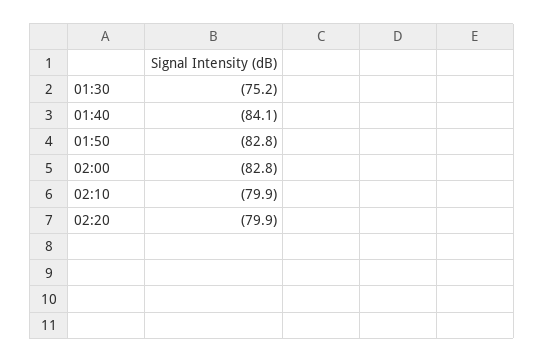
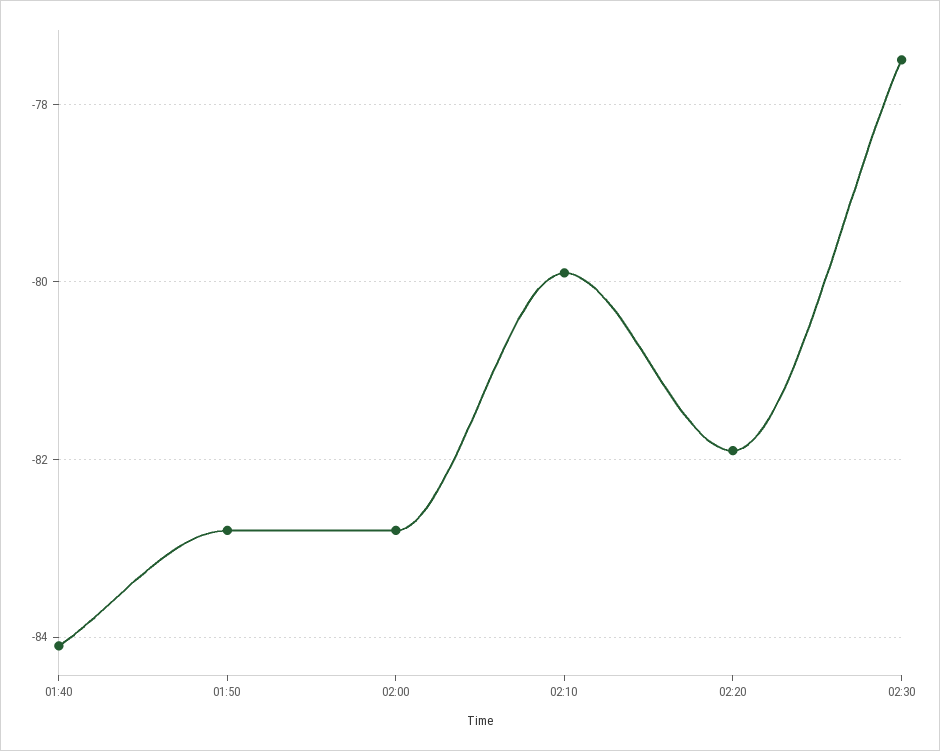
01:30: -75.2 -> none
02:20: -79.9 -> -82
02:30: none -> -77.5

